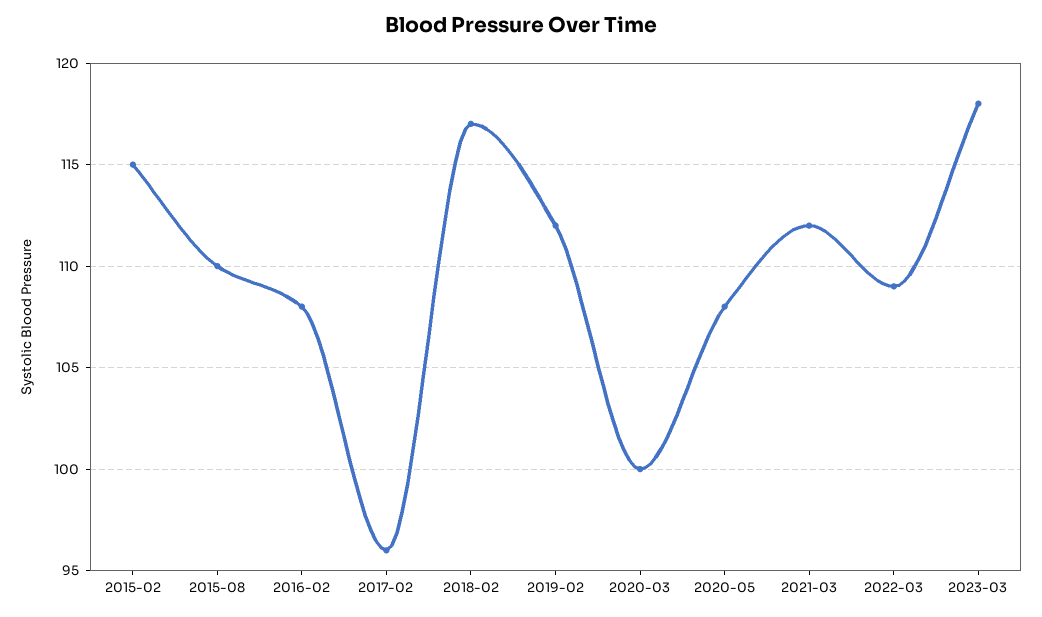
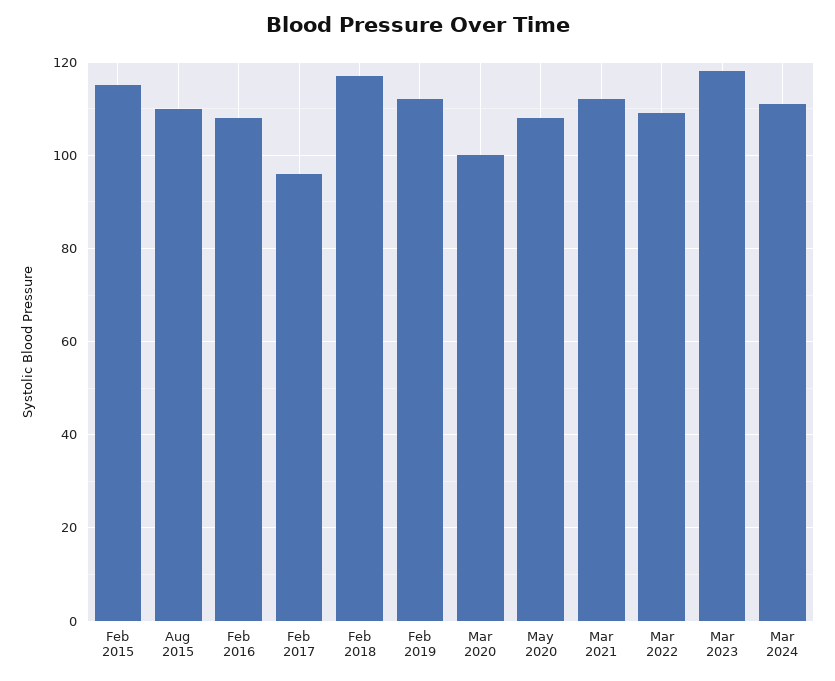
Mar 2024: none -> 110

